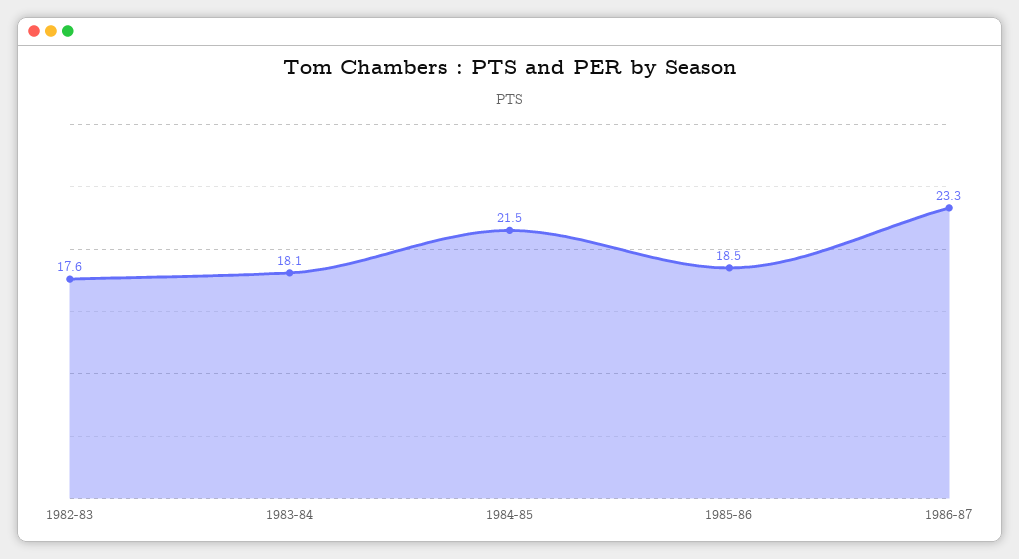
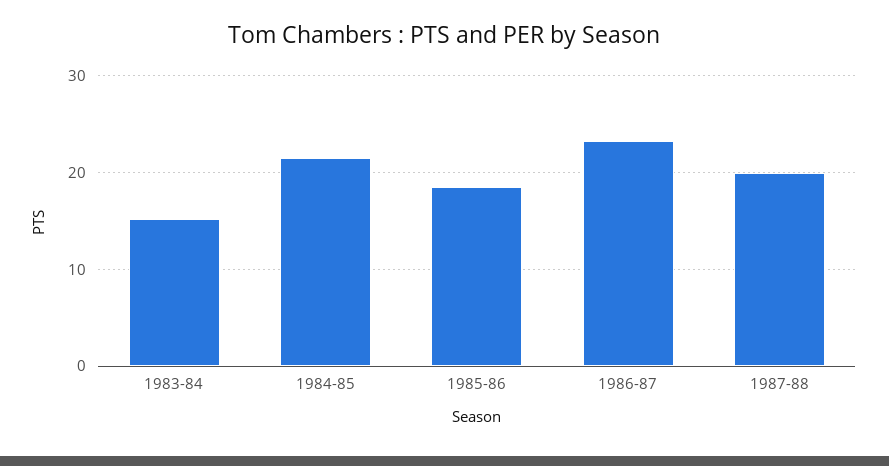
1982-83: 17.6 -> none
1983-84: 18.1 -> 15
1987-88: none -> 20

